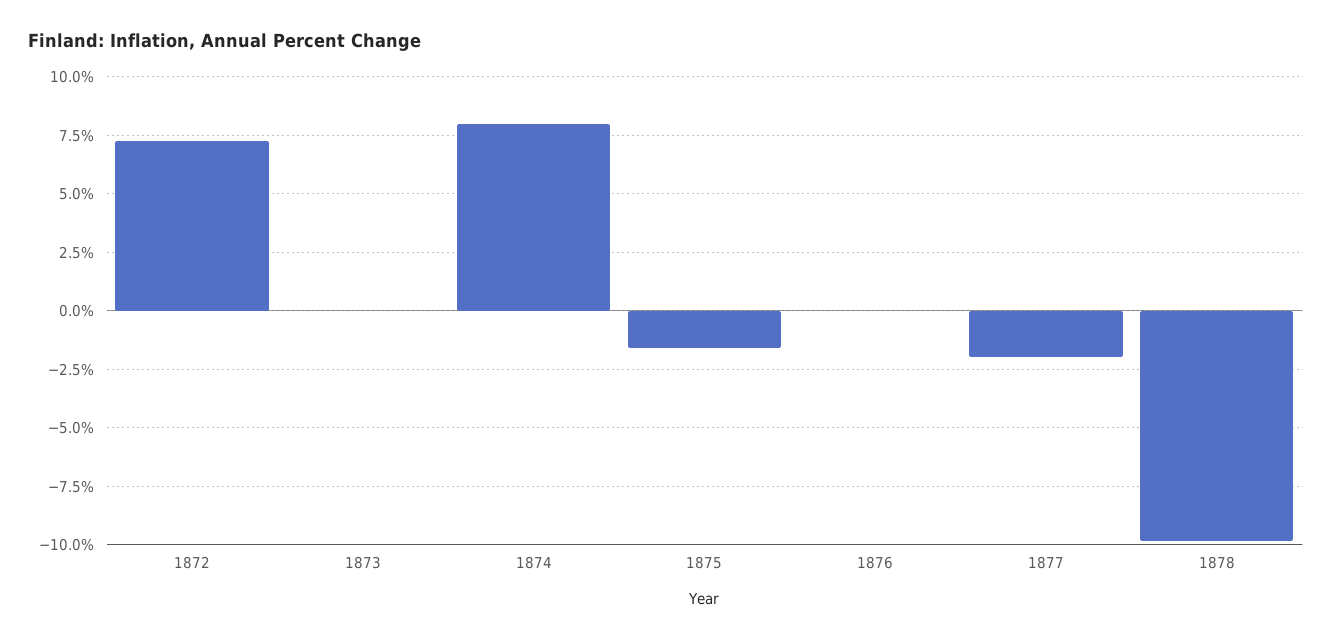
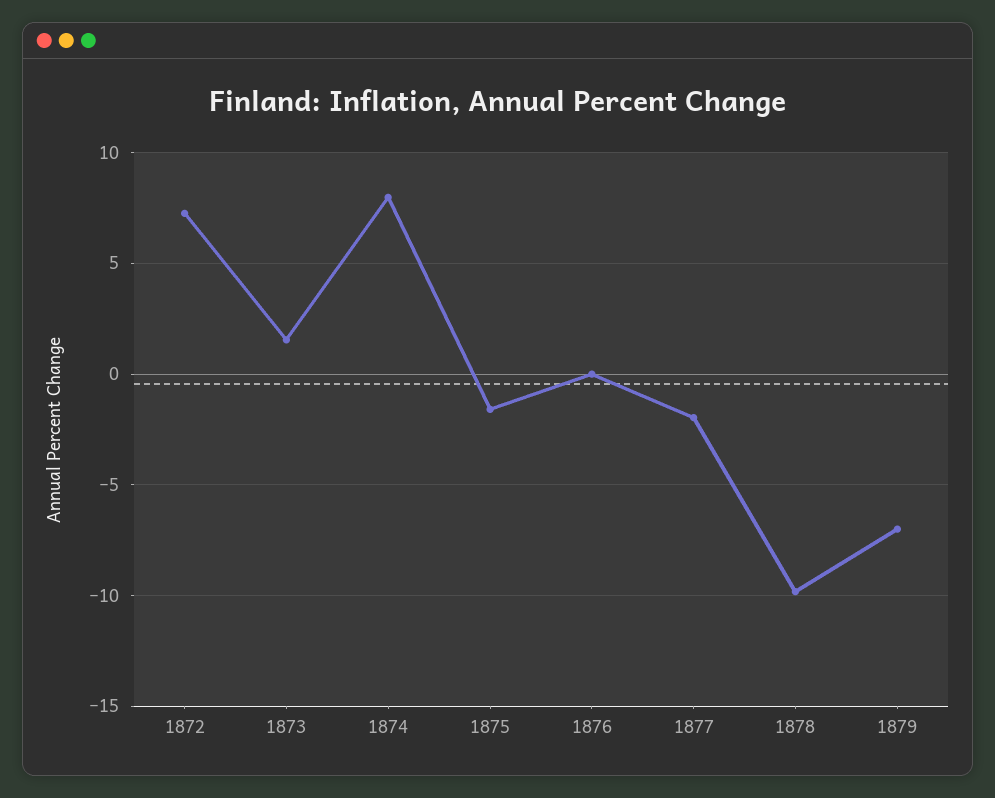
1873: 0 -> 1.5
1879: none -> -7

